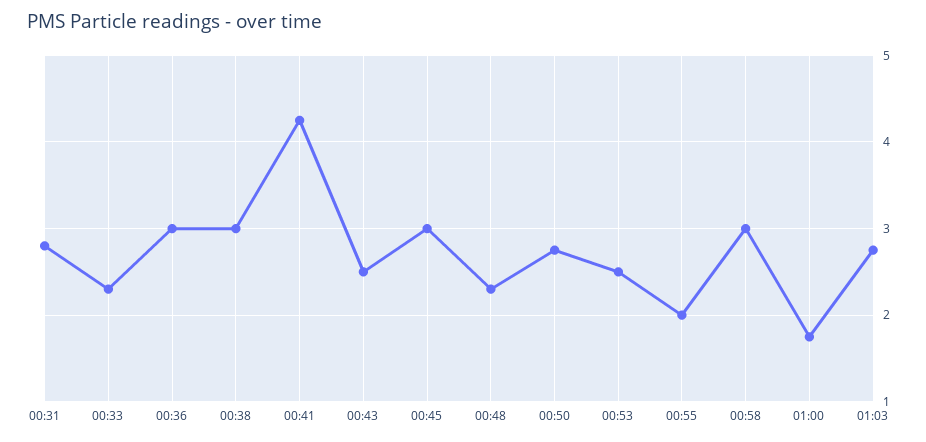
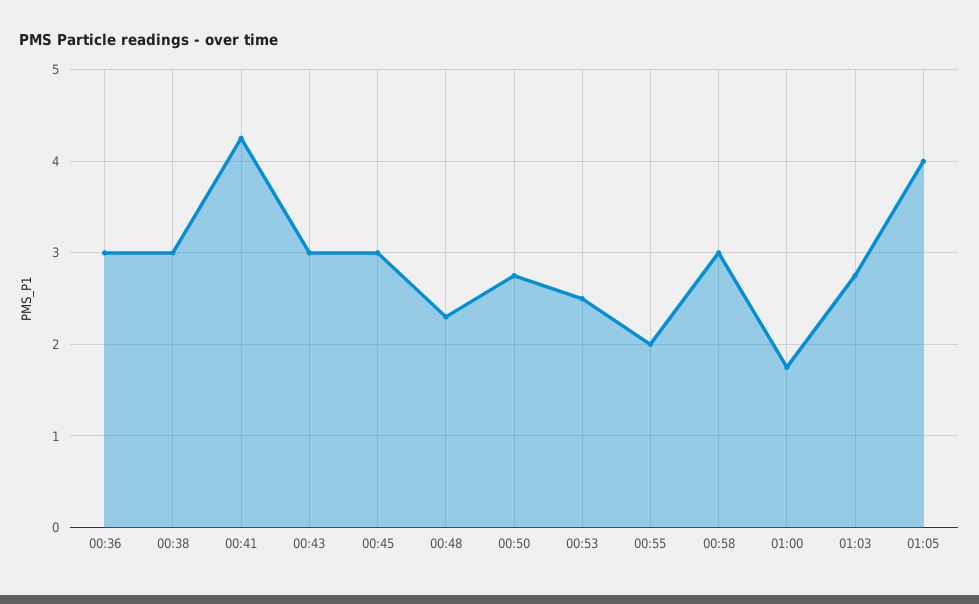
00:31: 2.8 -> none
00:33: 2.3 -> none
00:43: 2.5 -> 3
01:05: none -> 4

